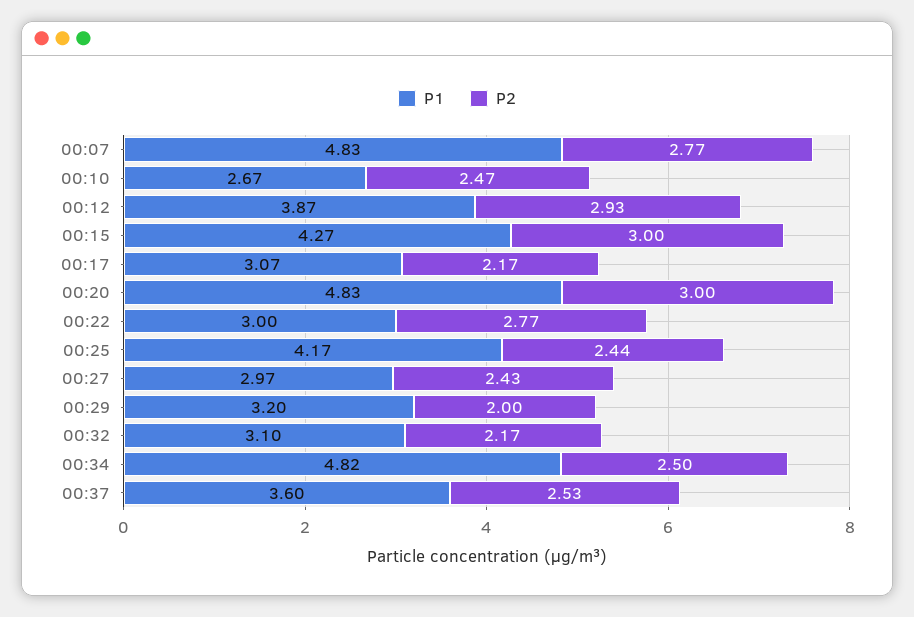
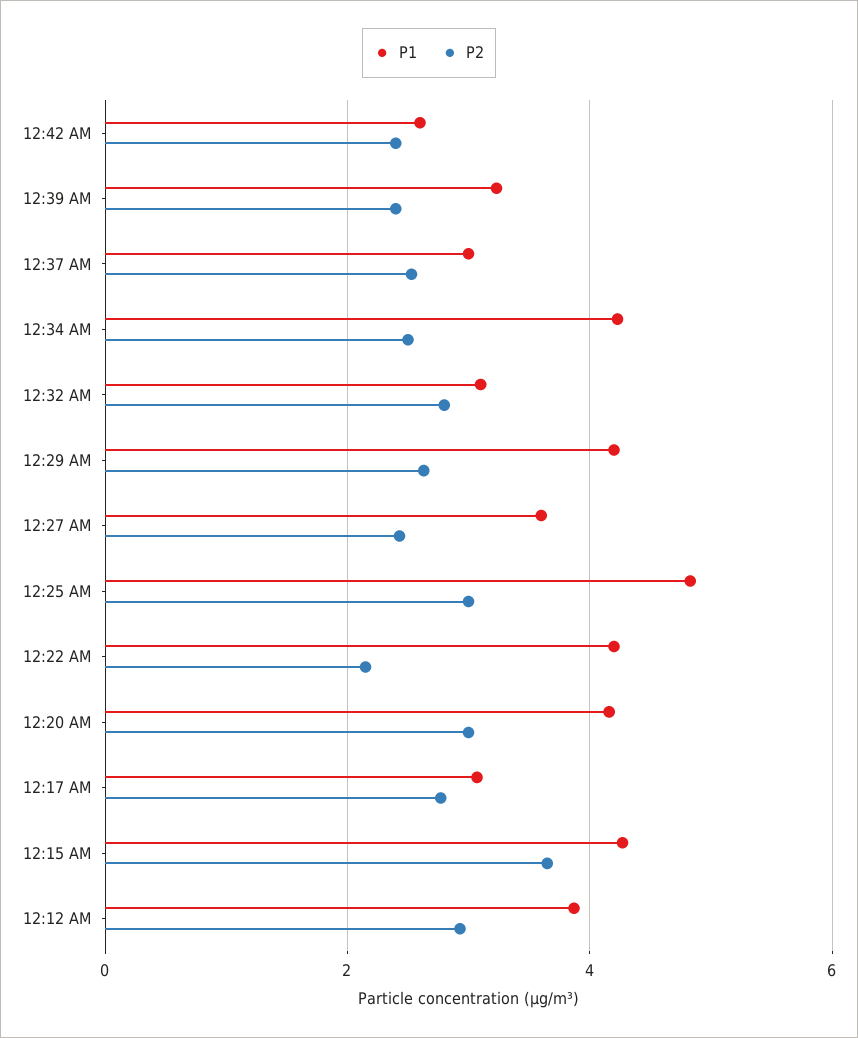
P1, 00:07: 4.83 -> none
P2, 00:07: 2.77 -> none
P1, 00:10: 2.67 -> none
P2, 00:10: 2.47 -> none
P2, 00:15: 3 -> 3.6
P2, 00:17: 2.17 -> 2.8
P1, 00:20: 4.83 -> 4.2
P1, 00:22: 3 -> 4.2
P2, 00:22: 2.77 -> 2.2
P1, 00:25: 4.17 -> 4.8
P2, 00:25: 2.44 -> 3
P1, 00:27: 2.97 -> 3.6
P1, 00:29: 3.2 -> 4.2
P2, 00:29: 2 -> 2.6
P2, 00:32: 2.17 -> 2.8
P1, 00:34: 4.82 -> 4.2
P1, 00:37: 3.6 -> 3
P1, 12:42 AM: none -> 2.6
P2, 12:42 AM: none -> 2.4
P1, 12:39 AM: none -> 3.2
P2, 12:39 AM: none -> 2.4

